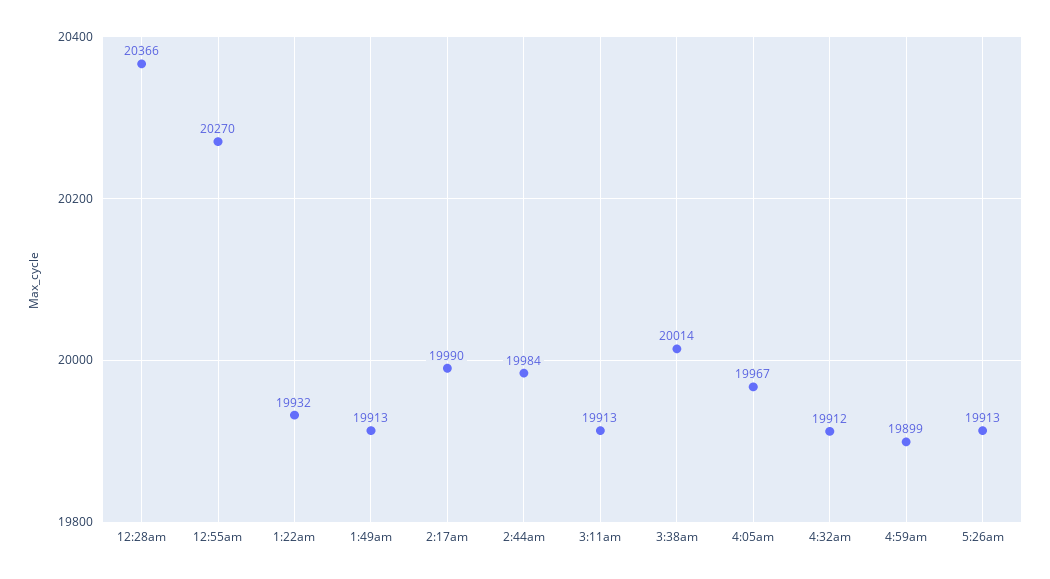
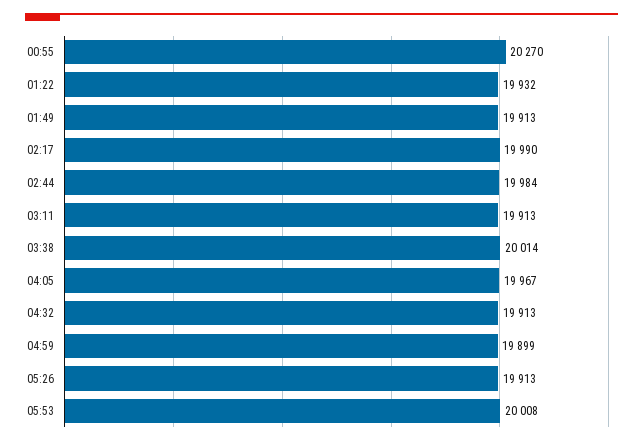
12:28am: 20366 -> none
4:32am: 19912 -> 19913
05:53: none -> 20008

